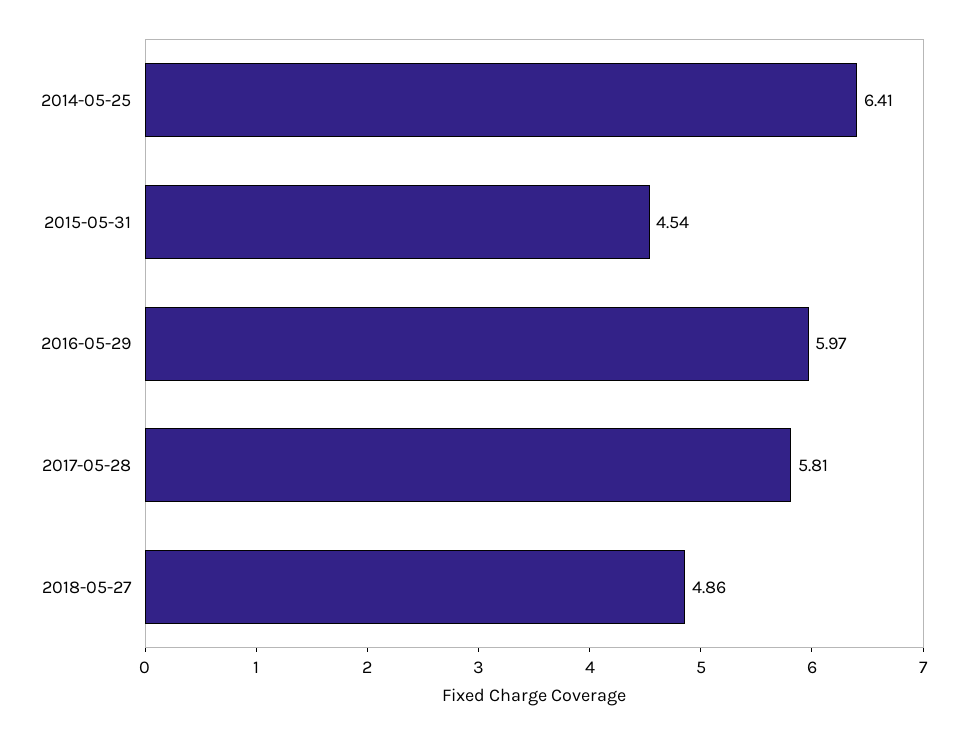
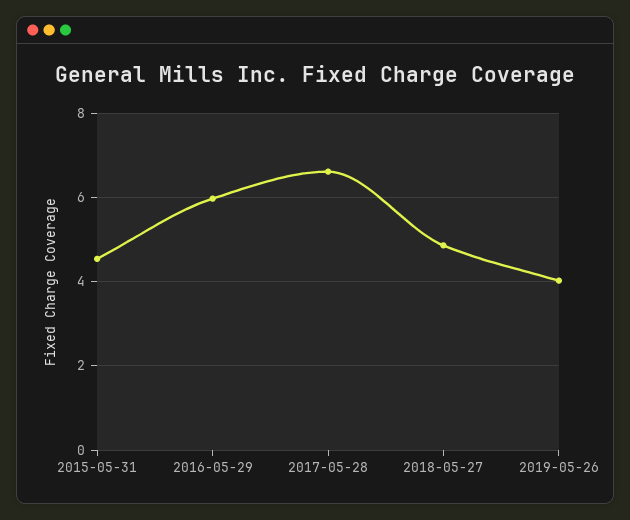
2014-05-25: 6.41 -> none
2017-05-28: 5.81 -> 6.6
2019-05-26: none -> 4

